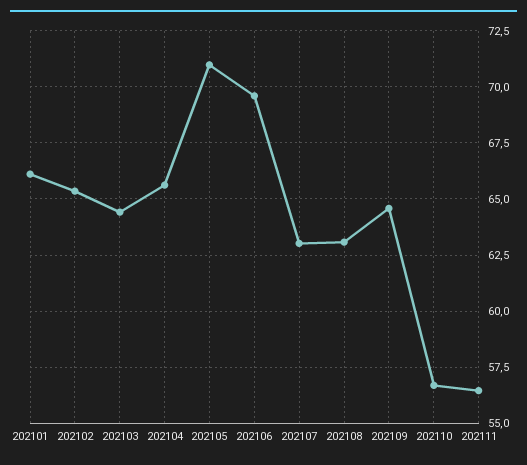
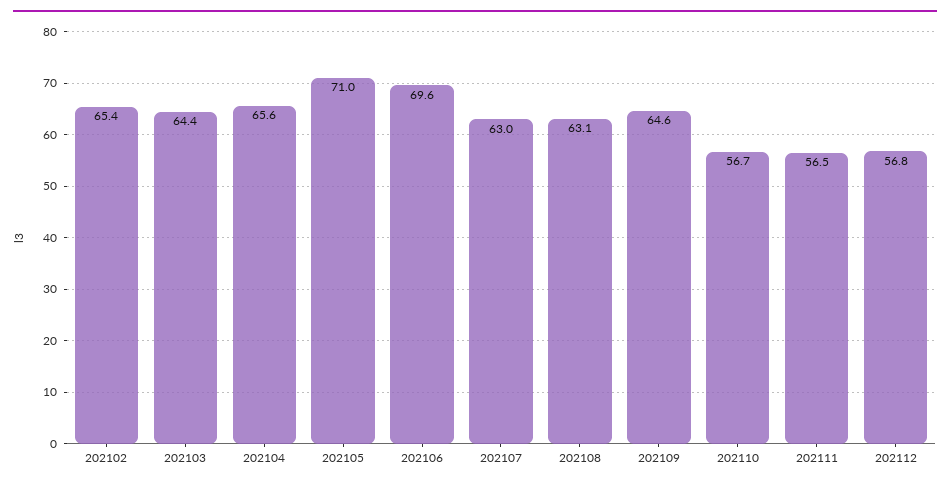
202101: 66 -> none
202112: none -> 56.8

